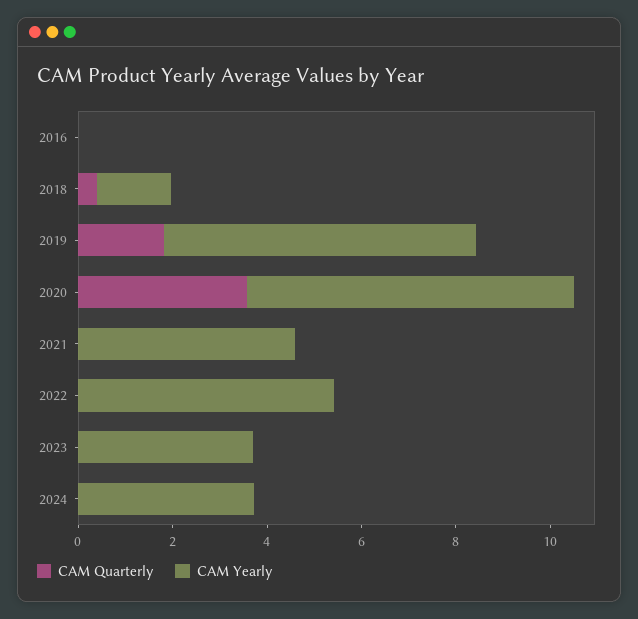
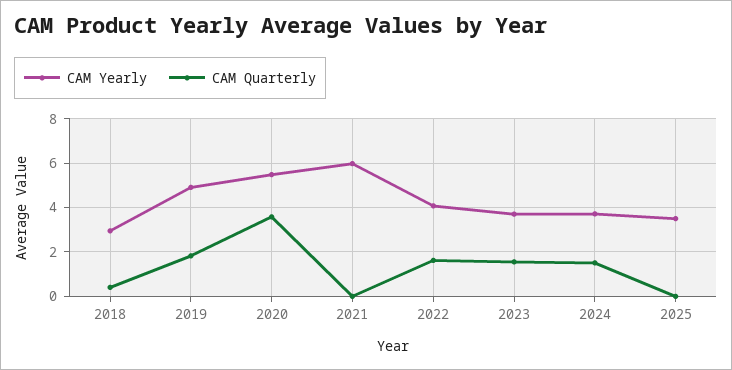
CAM Quarterly, 2016: 0 -> none
CAM Yearly, 2016: 0 -> none
CAM Yearly, 2018: 1.5 -> 3
CAM Yearly, 2019: 6.5 -> 5
CAM Yearly, 2020: 7 -> 5.5
CAM Yearly, 2021: 4.5 -> 6
CAM Quarterly, 2022: 0 -> 1.5
CAM Yearly, 2022: 5.5 -> 4
CAM Quarterly, 2023: 0 -> 1.5
CAM Quarterly, 2024: 0 -> 1.5
CAM Yearly, 2025: none -> 3.5
CAM Quarterly, 2025: none -> 0

